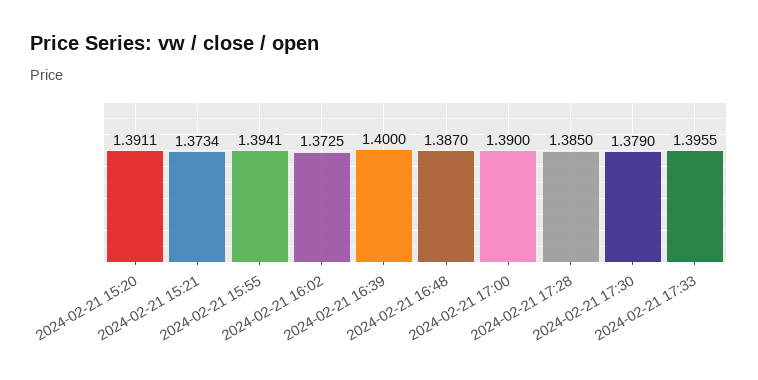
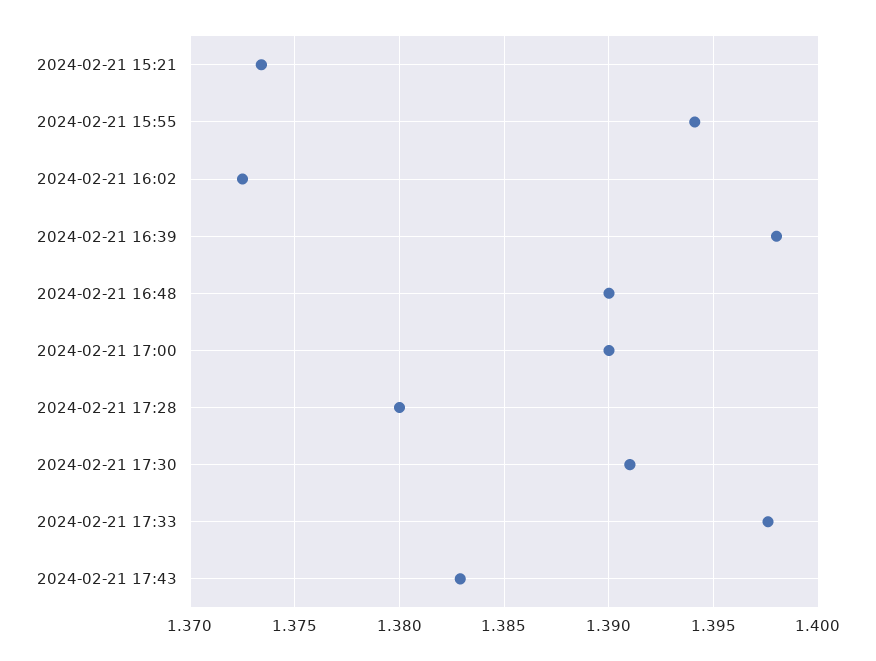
2024-02-21 15:20: 1.3911 -> none
2024-02-21 16:39: 1.4 -> 1.398
2024-02-21 16:48: 1.387 -> 1.39
2024-02-21 17:28: 1.385 -> 1.38
2024-02-21 17:30: 1.379 -> 1.391
2024-02-21 17:33: 1.3955 -> 1.3975
2024-02-21 17:43: none -> 1.383

